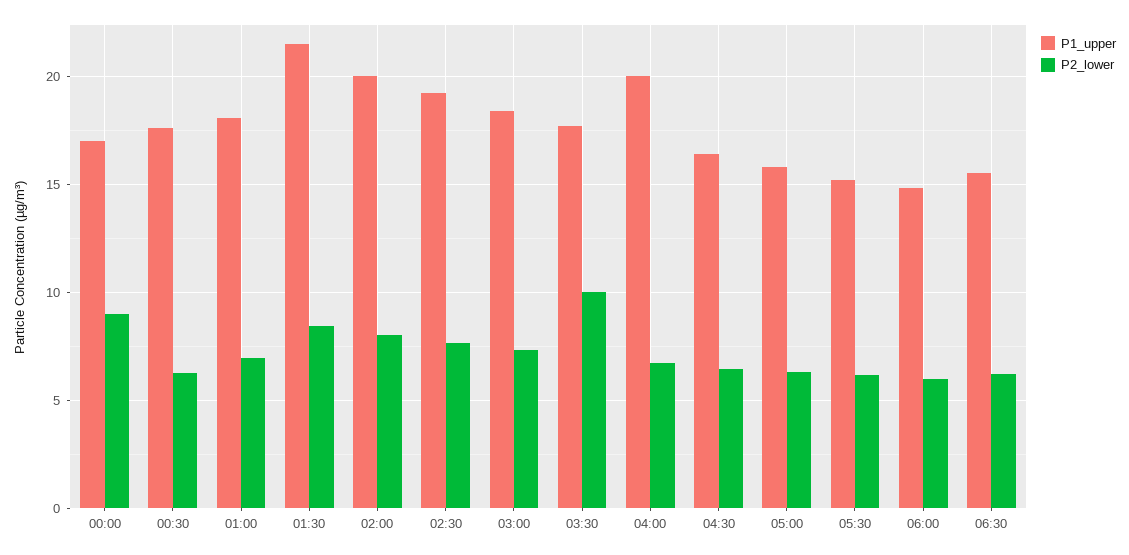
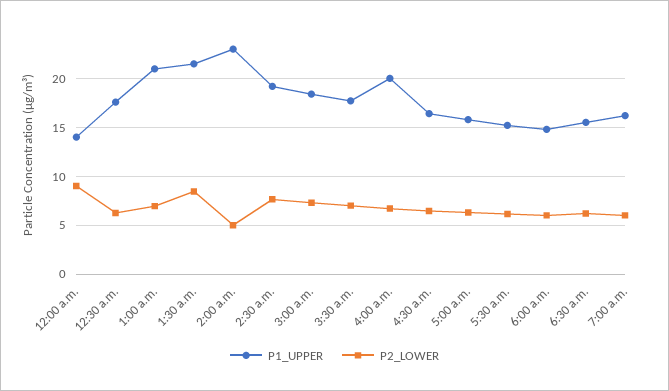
P1_upper, 00:00: 17 -> 14
P1_upper, 01:00: 18 -> 21
P1_upper, 02:00: 20 -> 23
P2_lower, 02:00: 8 -> 5
P2_lower, 03:30: 10 -> 7
P1_upper, 7:00 a.m.: none -> 16
P2_lower, 7:00 a.m.: none -> 6

